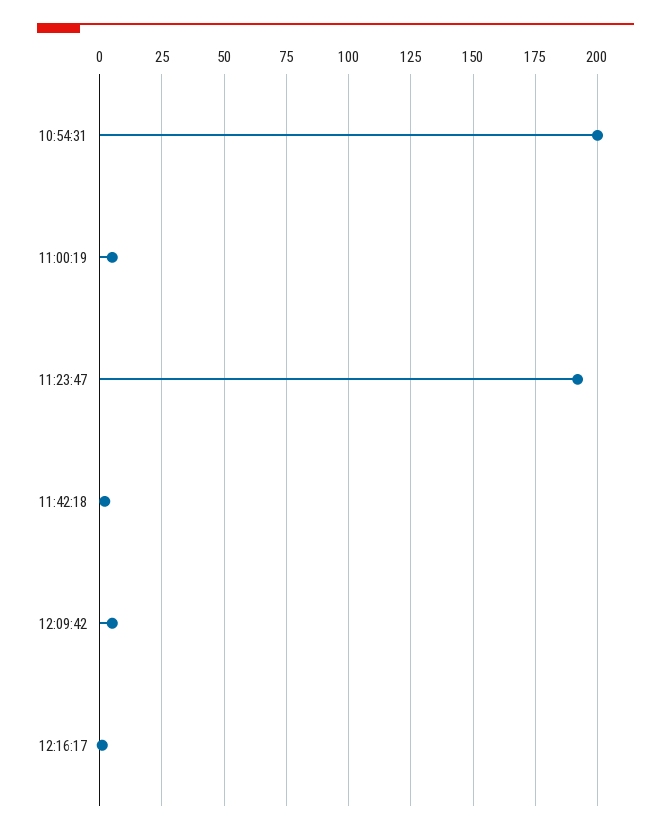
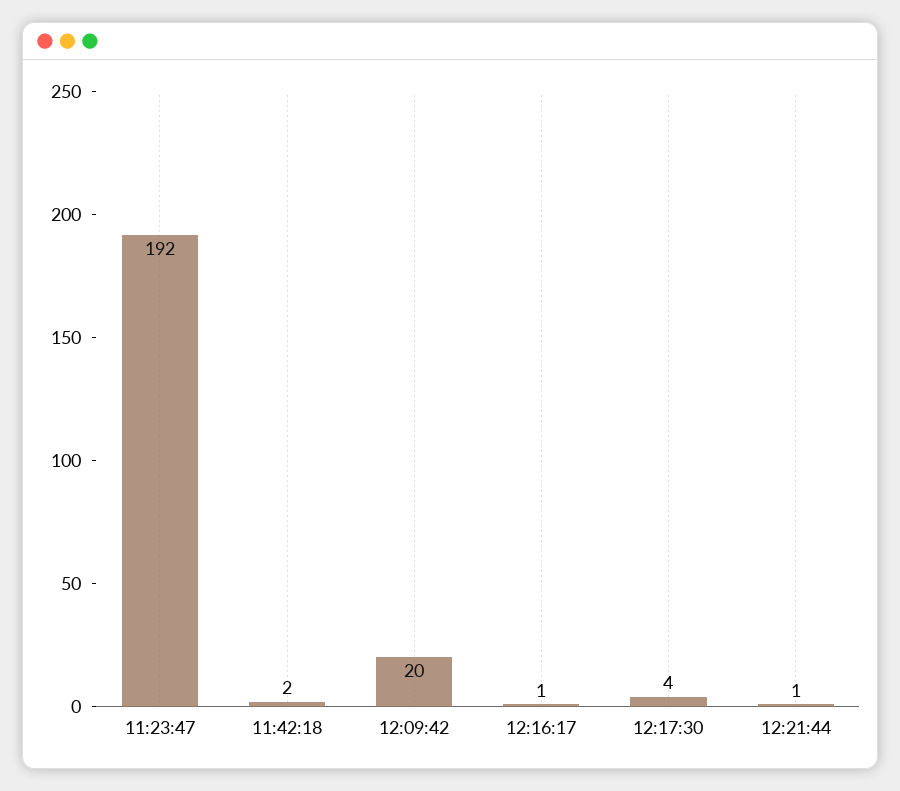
10:54:31: 200 -> none
11:00:19: 5 -> none
12:09:42: 5 -> 20
12:17:30: none -> 4
12:21:44: none -> 1

